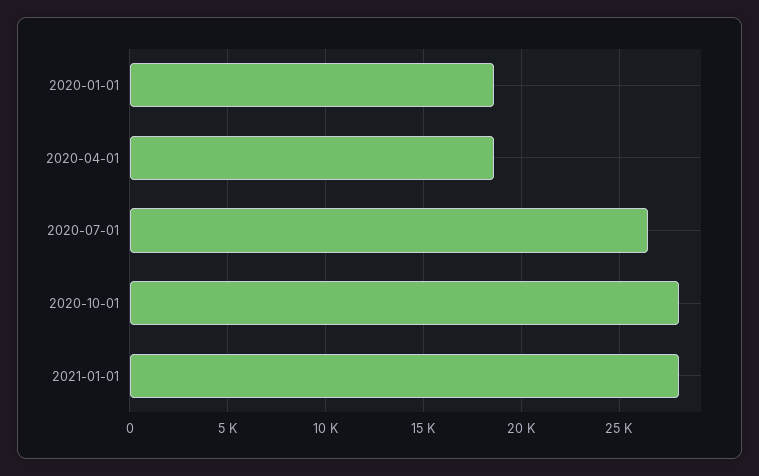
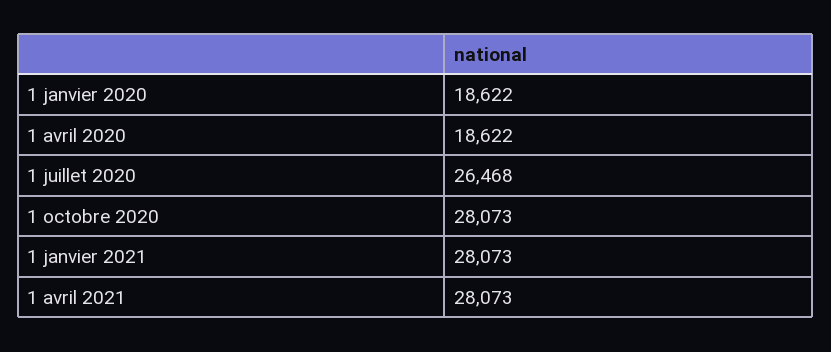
1 avril 2021: none -> 28073

